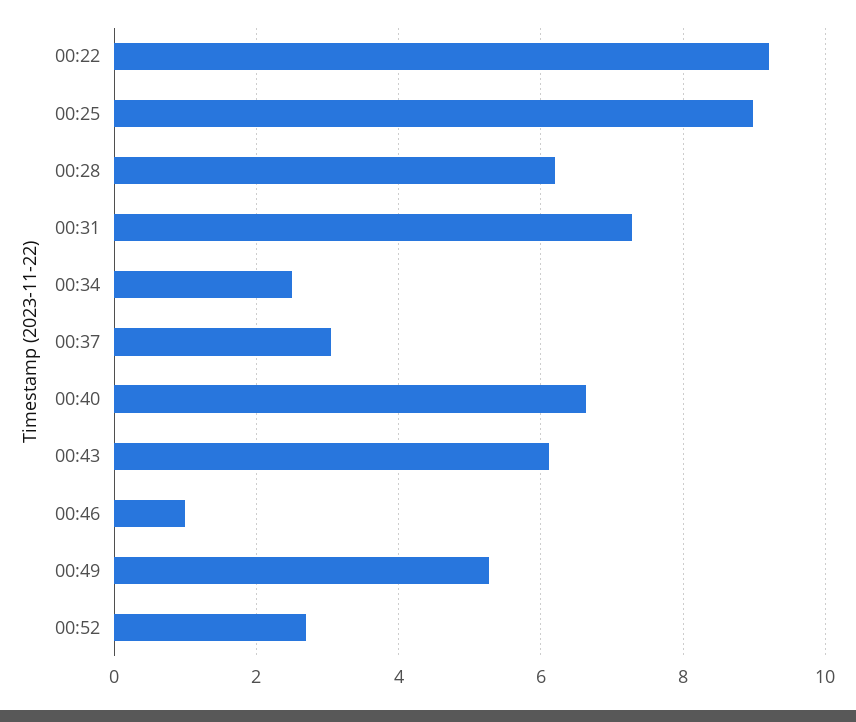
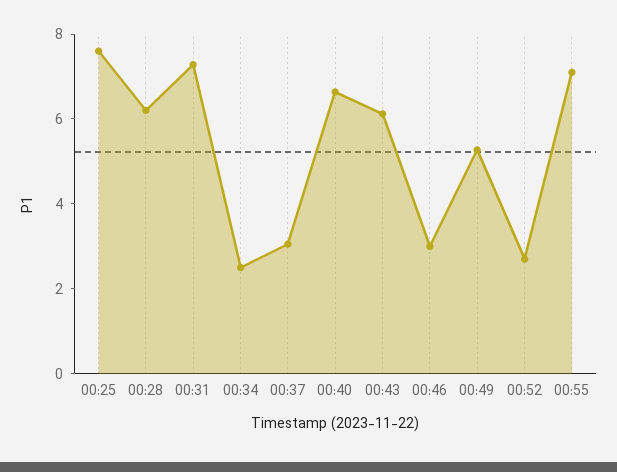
00:22: 9.2 -> none
00:25: 9 -> 7.5
00:46: 1 -> 3
00:55: none -> 7

